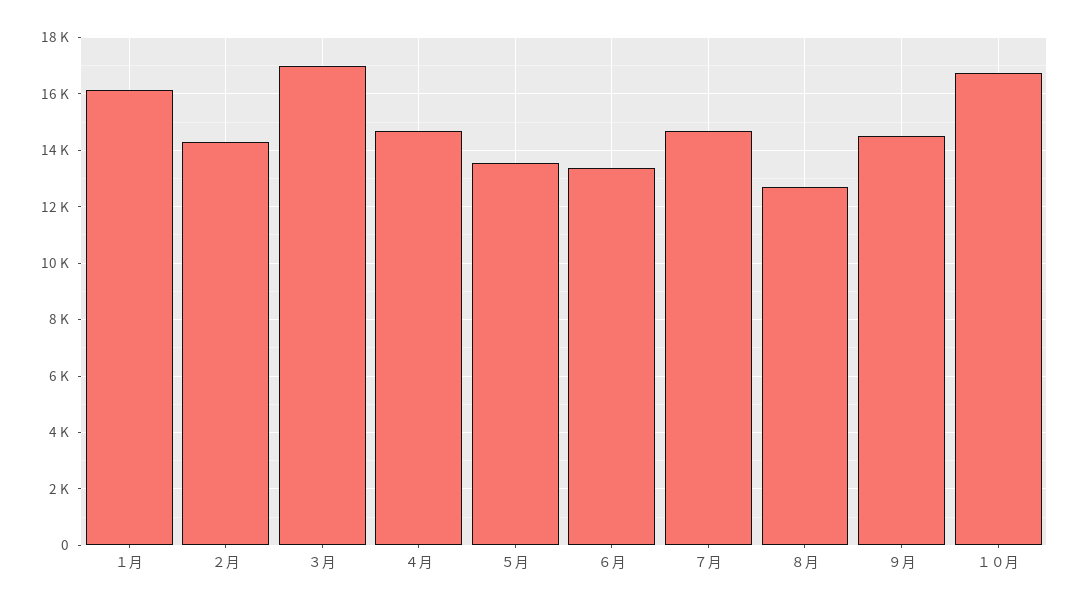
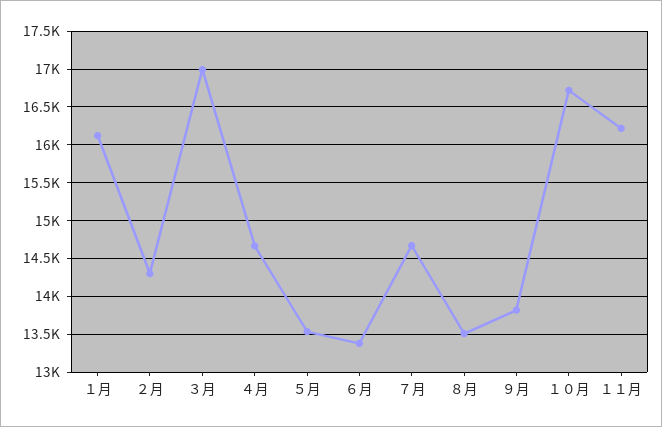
８月: 12750 -> 13500
９月: 14500 -> 13800
１１月: none -> 16200

